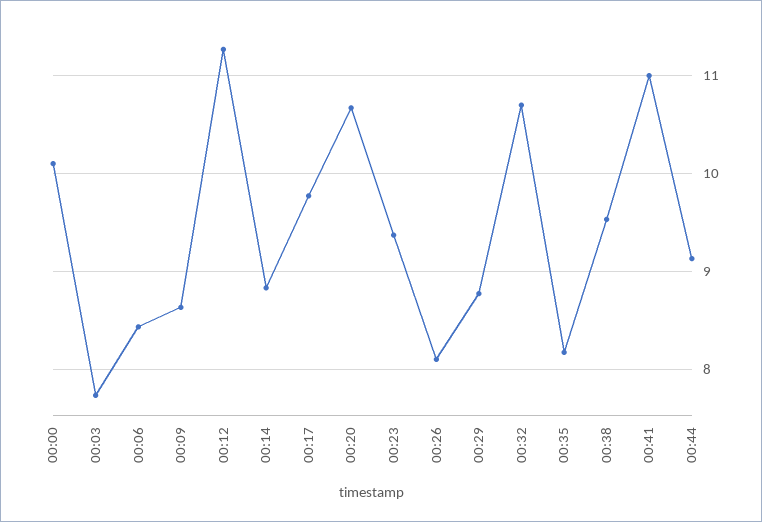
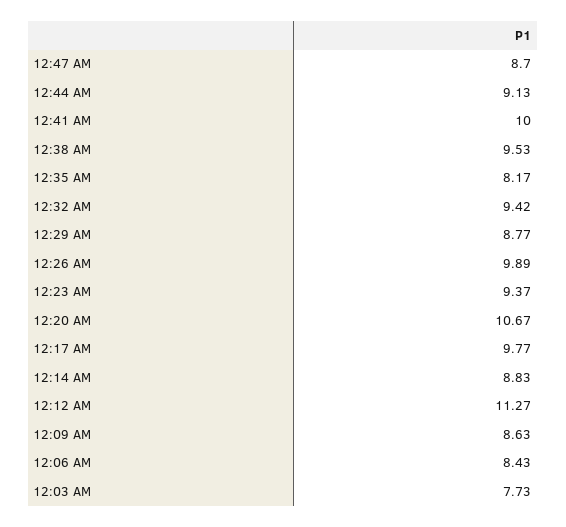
00:00: 10.1 -> none
00:26: 8.1 -> 9.89
00:32: 10.7 -> 9.42
00:41: 11 -> 10
12:47 AM: none -> 8.7

